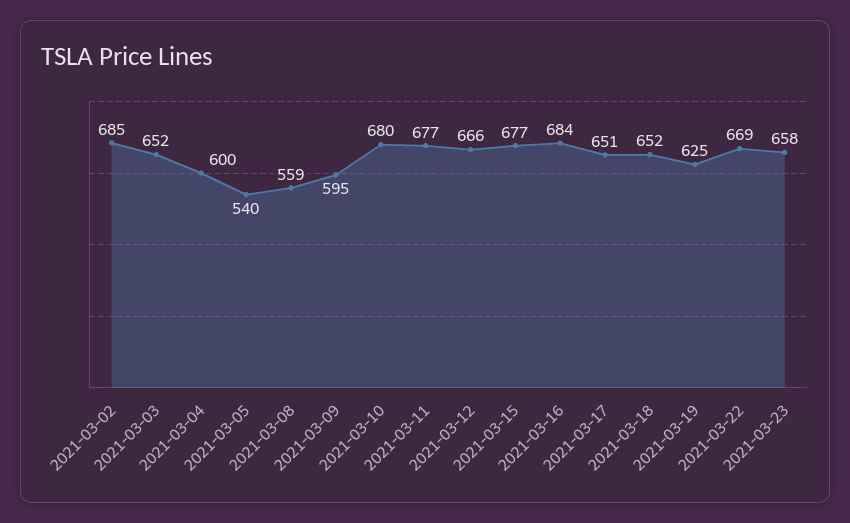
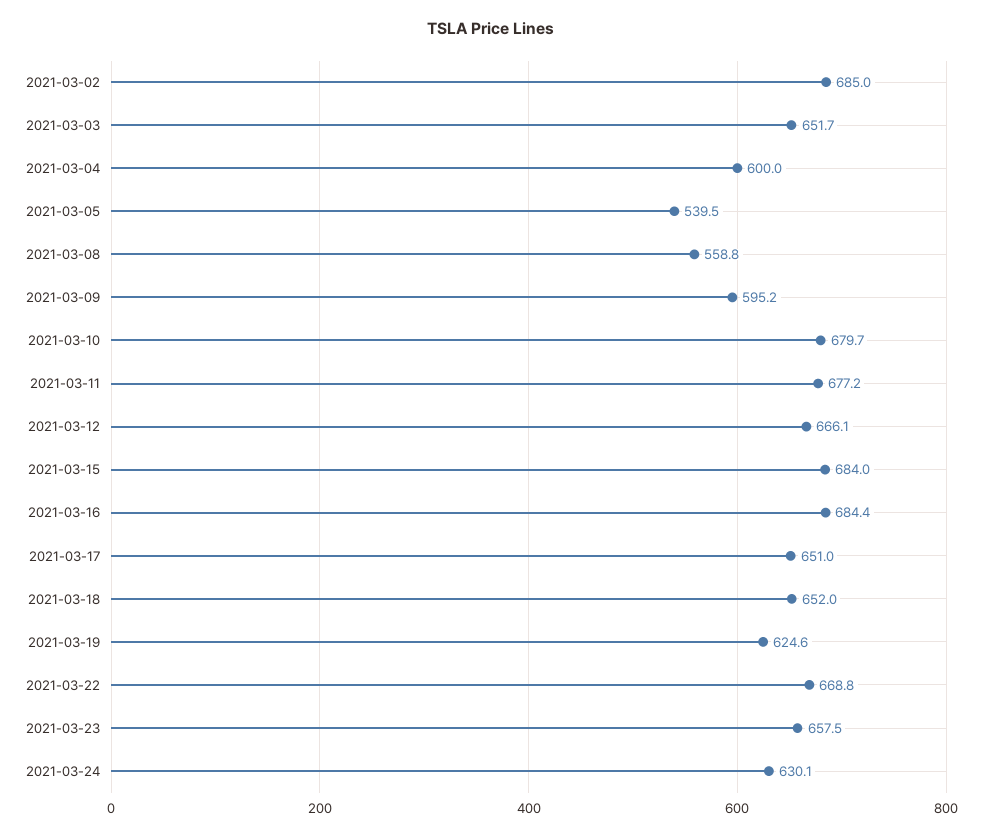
2021-03-15: 677 -> 684
2021-03-24: none -> 630.1

